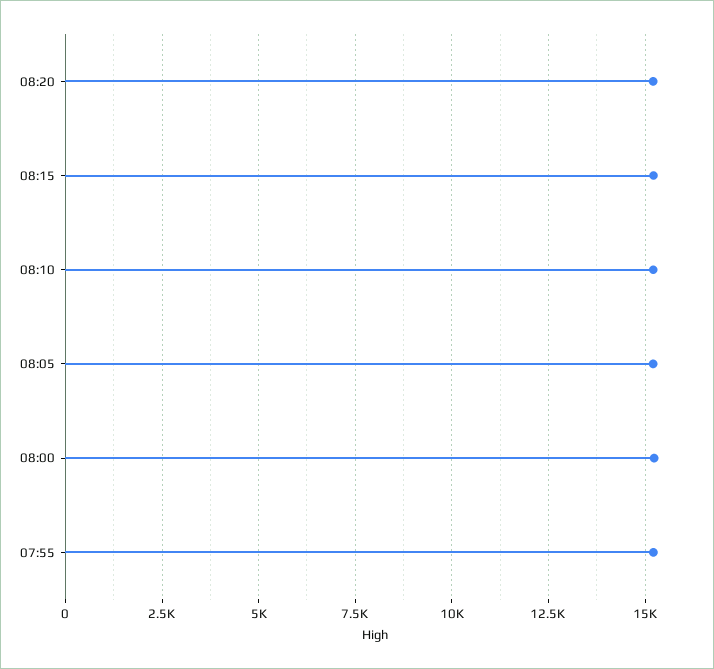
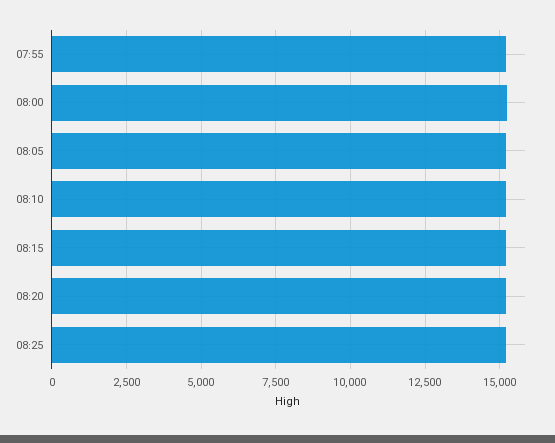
08:25: none -> 15250

